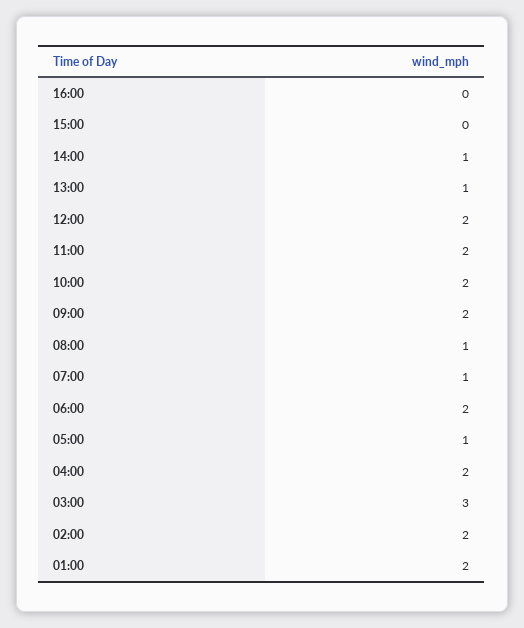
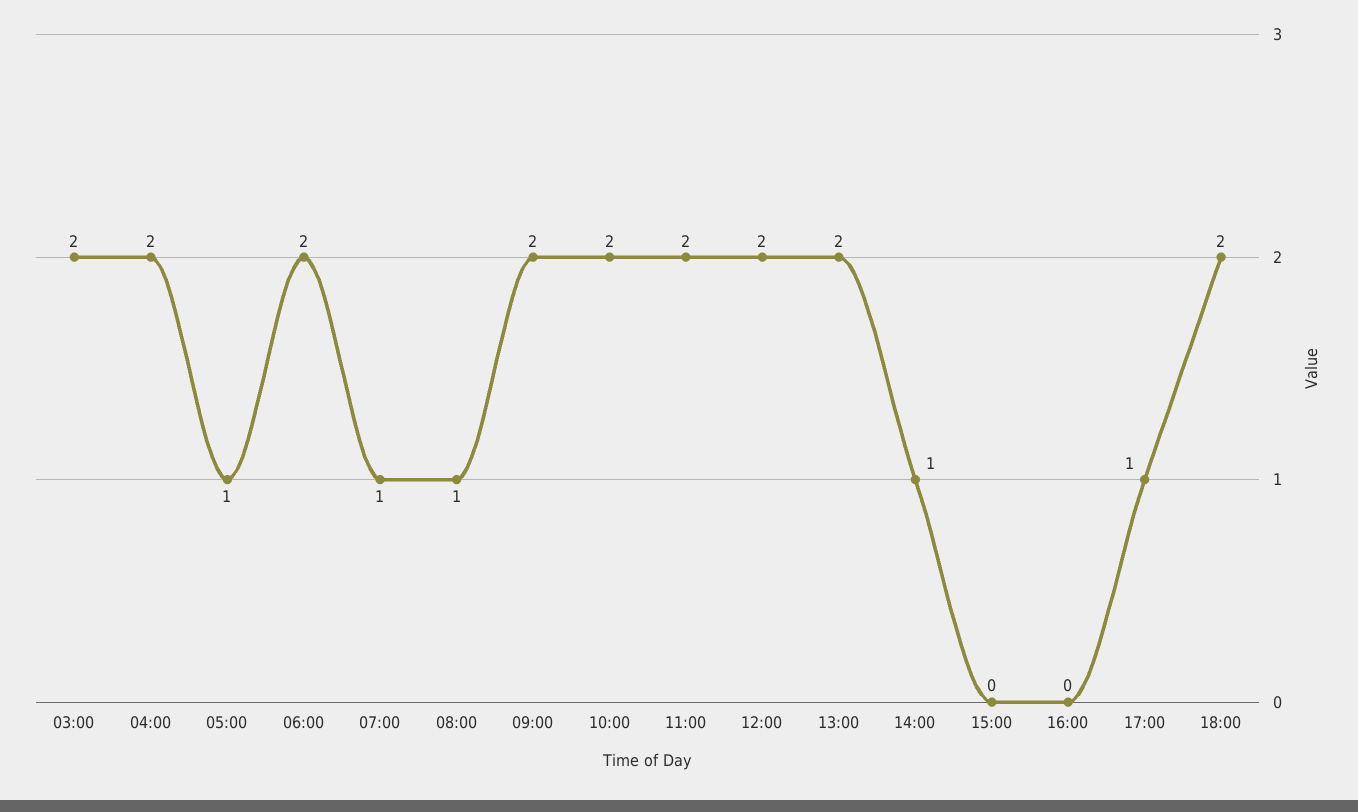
13:00: 1 -> 2
03:00: 3 -> 2
02:00: 2 -> none
01:00: 2 -> none
17:00: none -> 1
18:00: none -> 2

